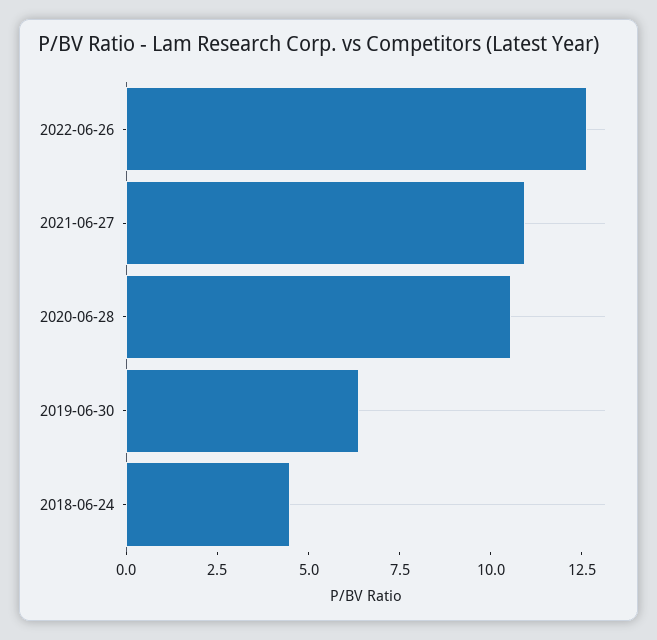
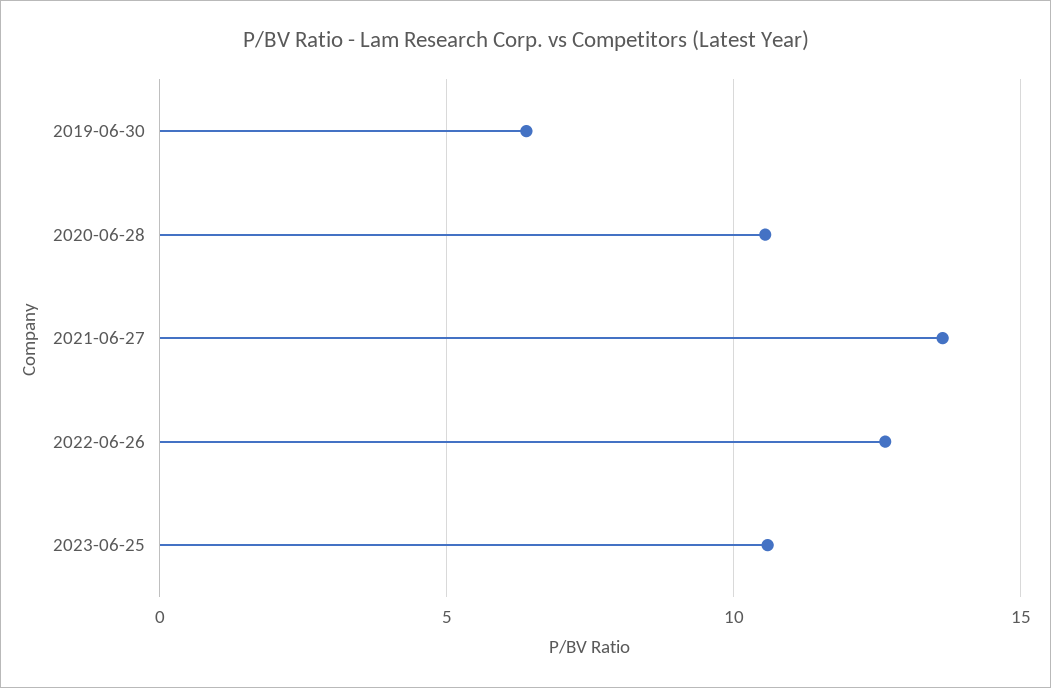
2021-06-27: 11 -> 13.5
2018-06-24: 4.5 -> none
2023-06-25: none -> 10.5

